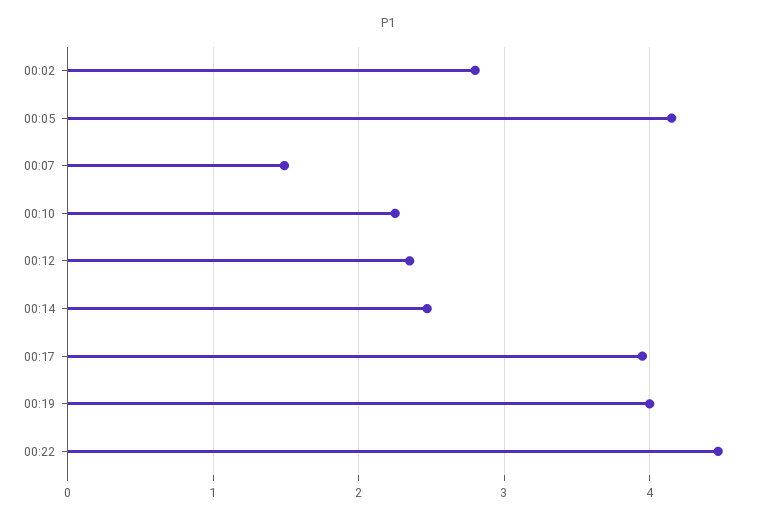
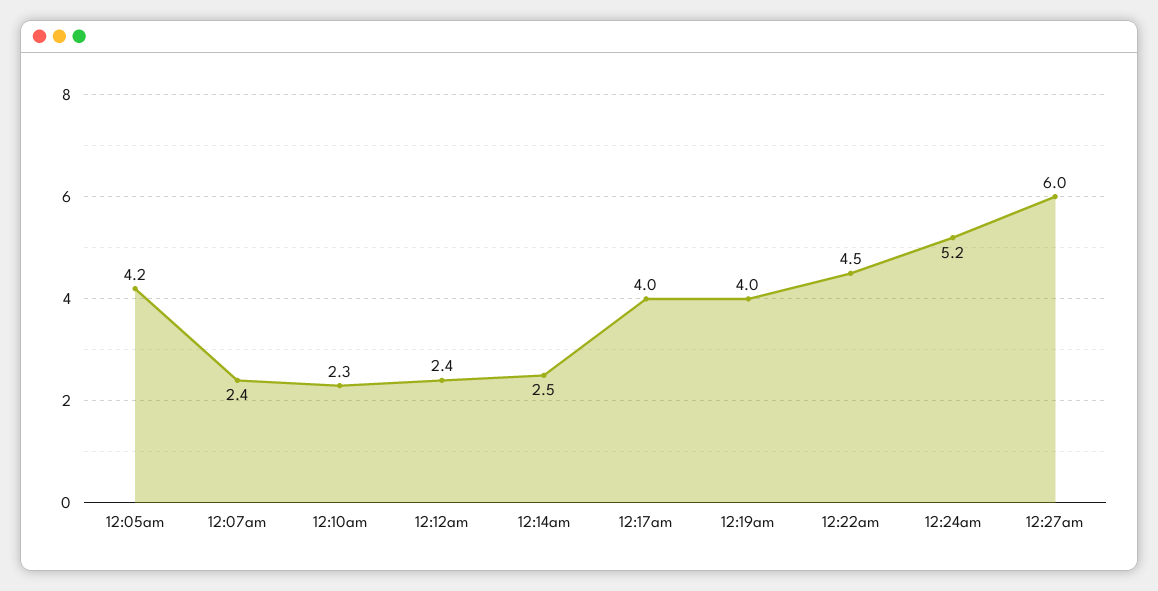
00:02: 2.8 -> none
00:07: 1.5 -> 2.4
12:24am: none -> 5.2
12:27am: none -> 6

